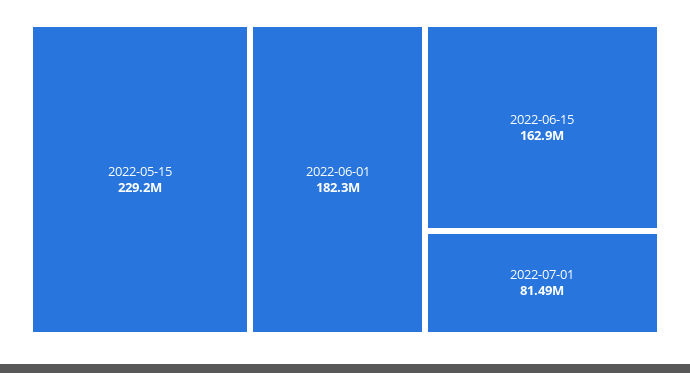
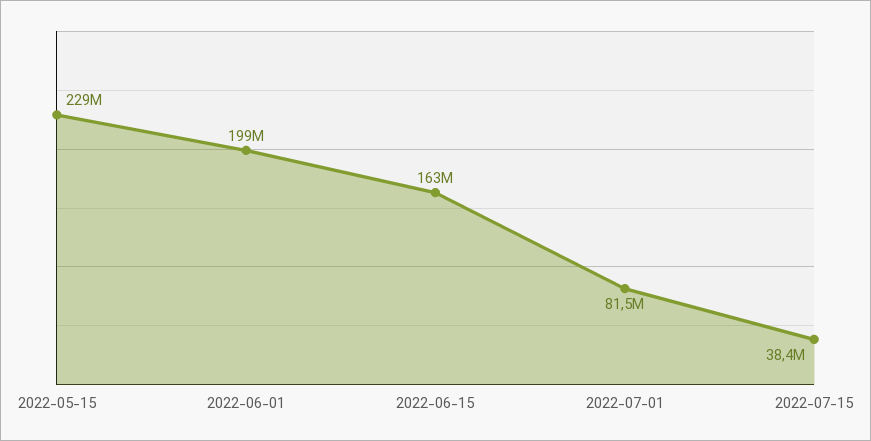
2022-06-01: 182300000 -> 199000000
2022-07-15: none -> 38400000

